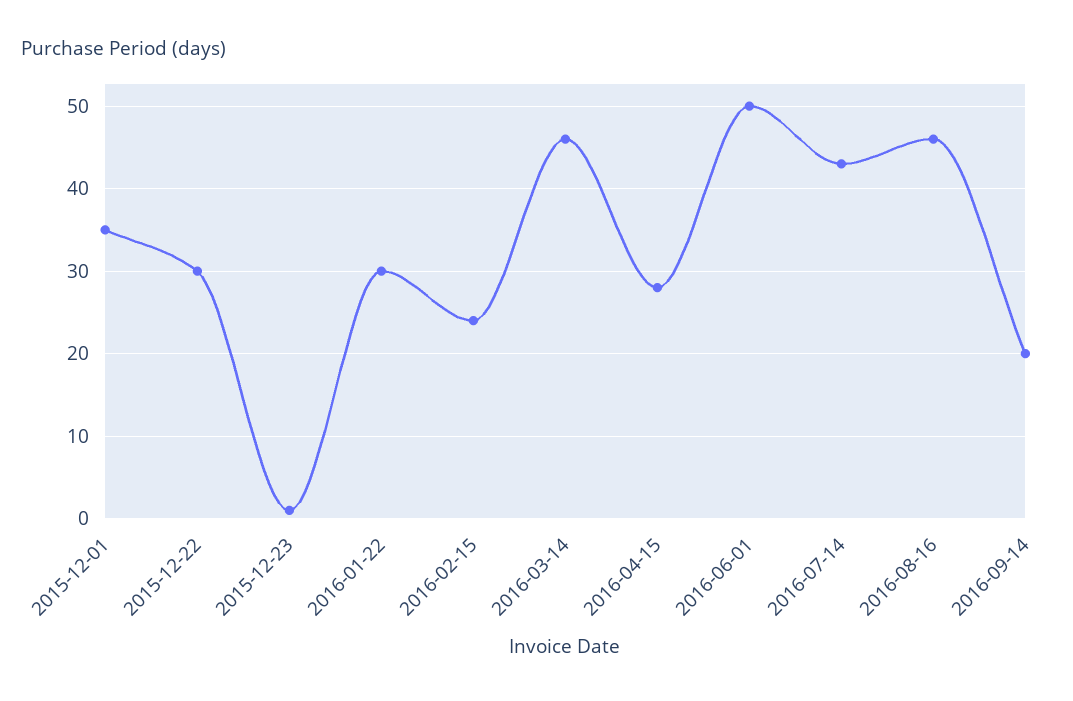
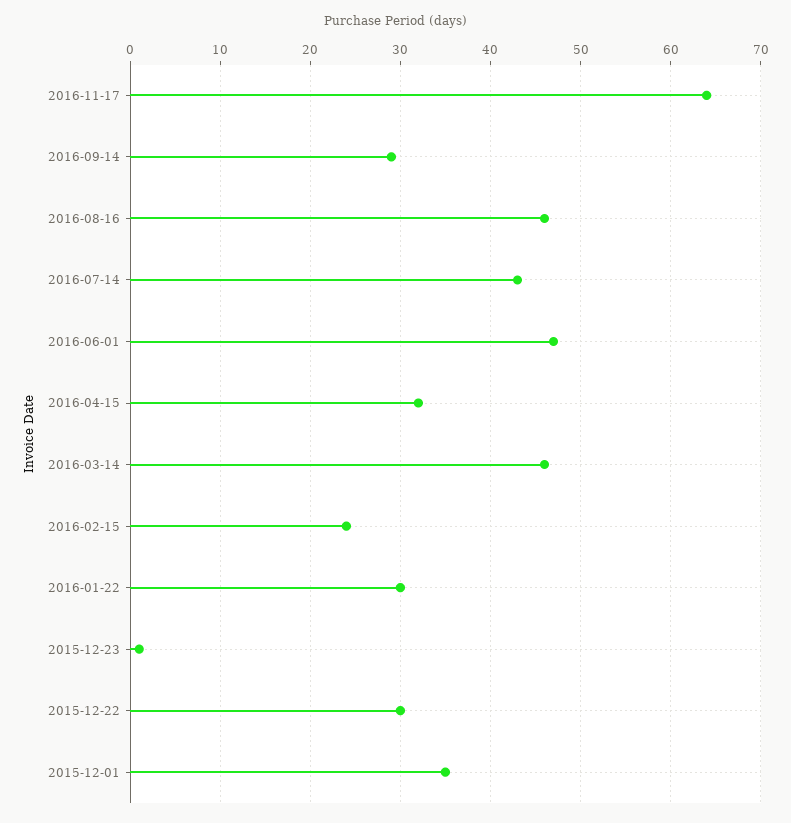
2016-04-15: 28 -> 32
2016-06-01: 50 -> 47
2016-09-14: 20 -> 29
2016-11-17: none -> 64

